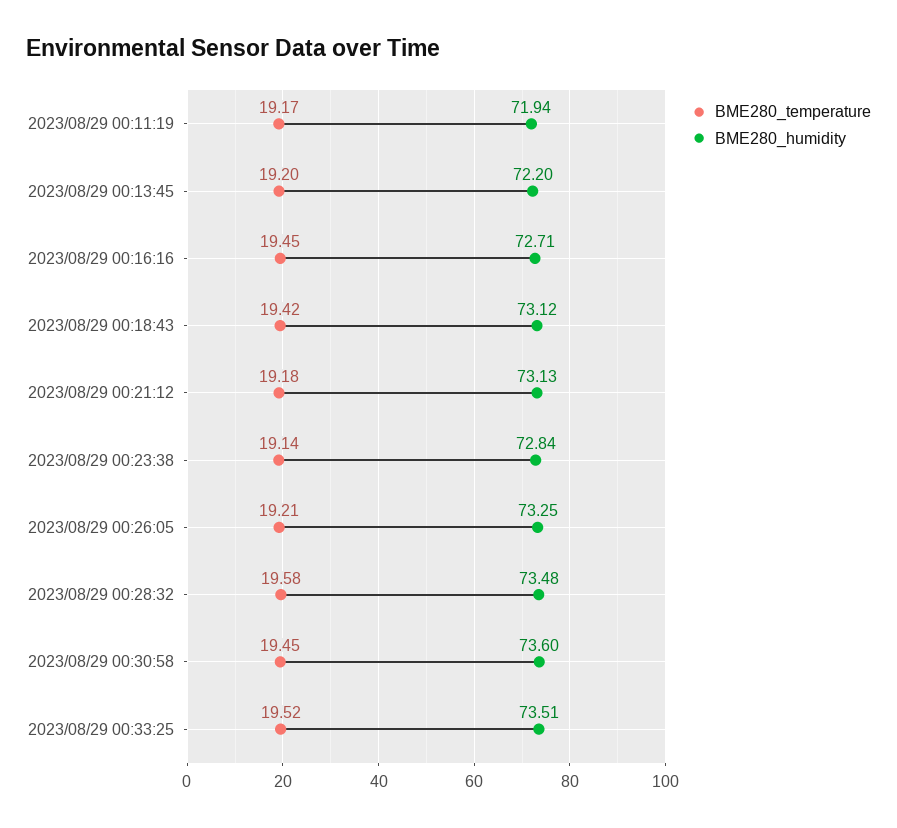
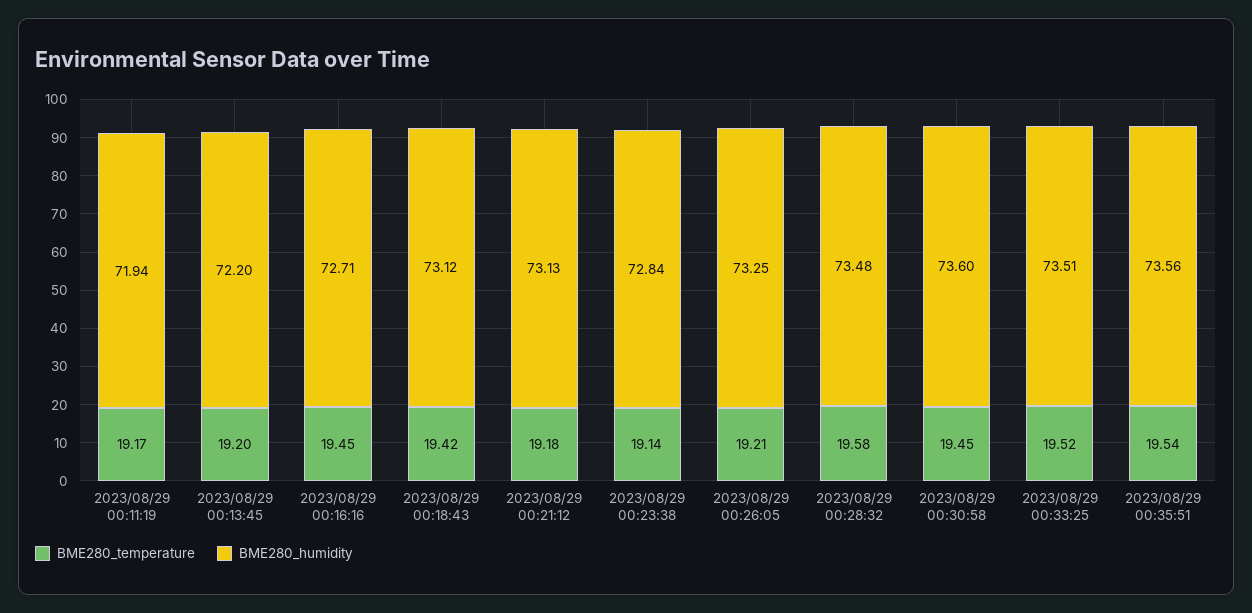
BME280_temperature, 2023/08/29 00:35:51: none -> 19.54
BME280_humidity, 2023/08/29 00:35:51: none -> 73.56

